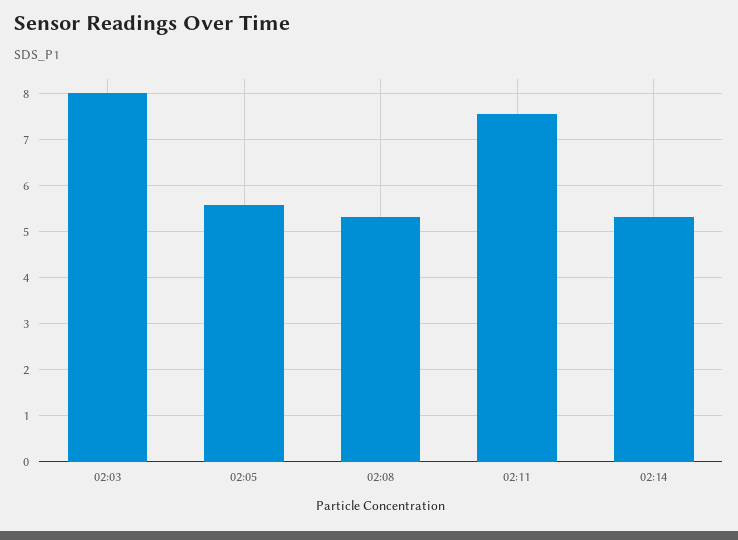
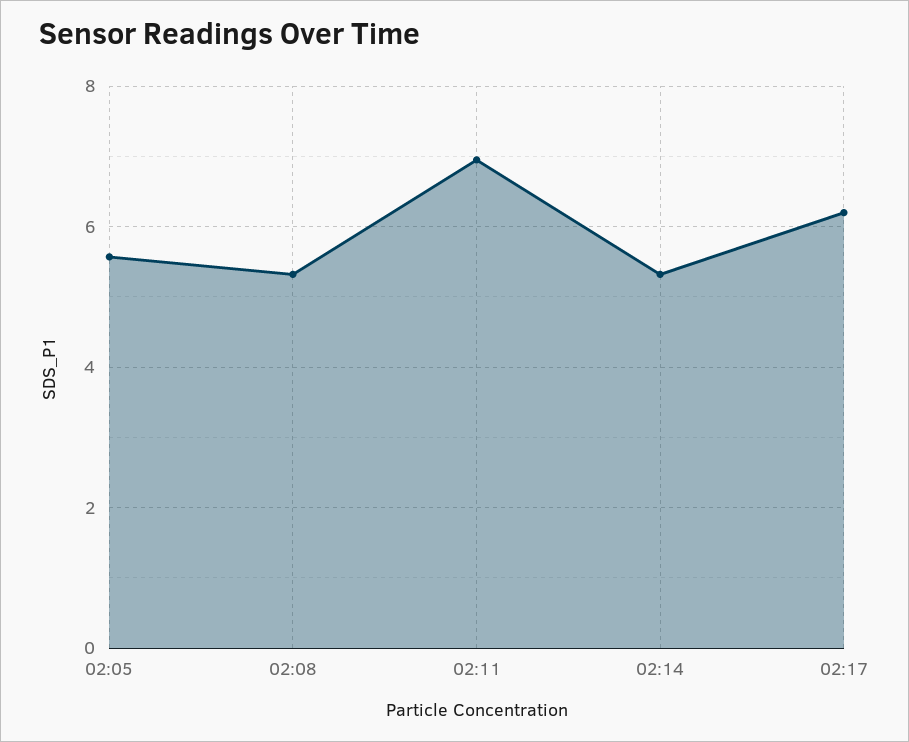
02:03: 8 -> none
02:11: 7.6 -> 7
02:17: none -> 6.2

